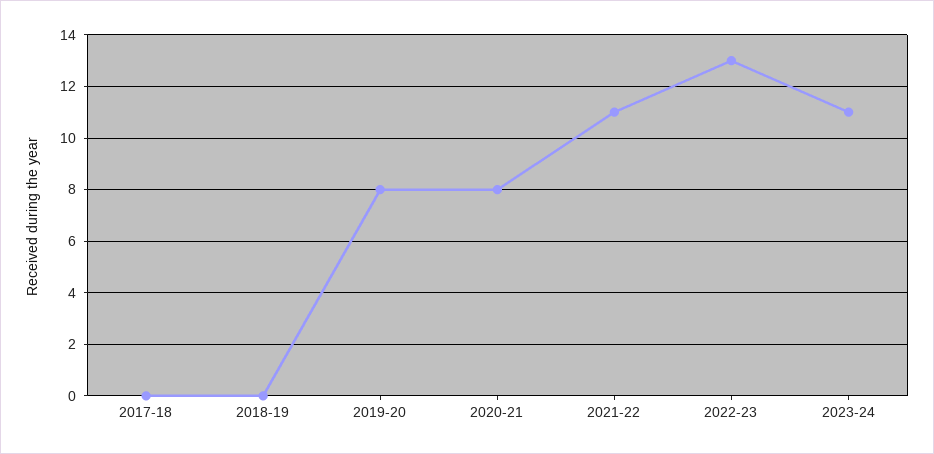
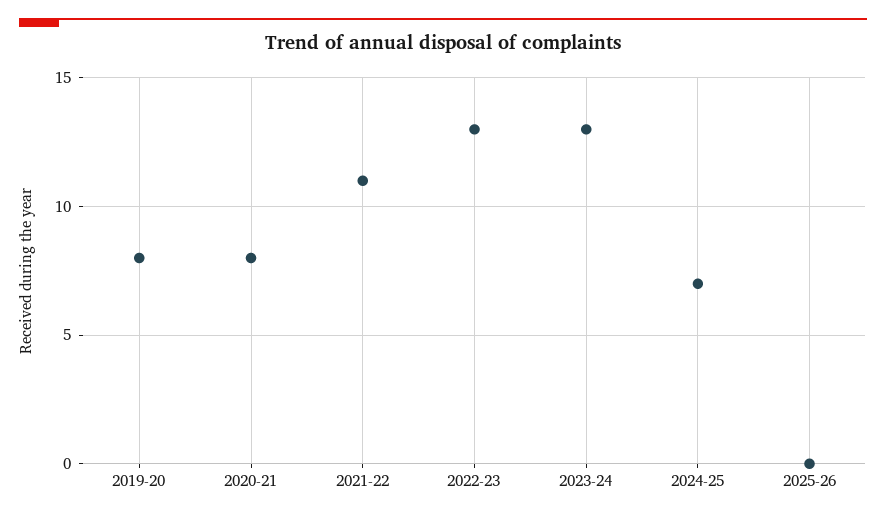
2017-18: 0 -> none
2018-19: 0 -> none
2023-24: 11 -> 13
2024-25: none -> 7
2025-26: none -> 0

